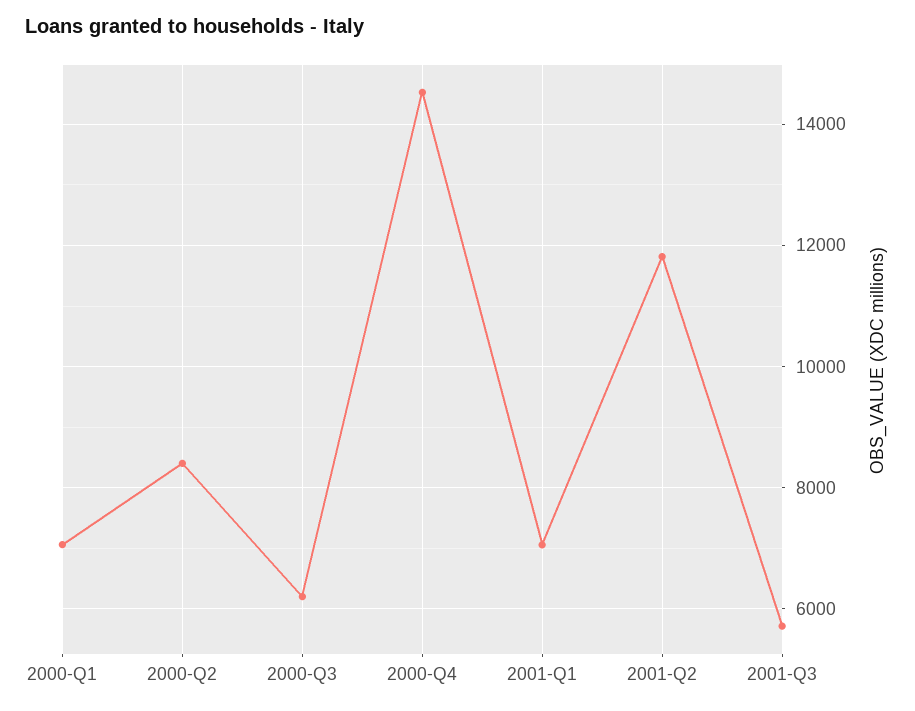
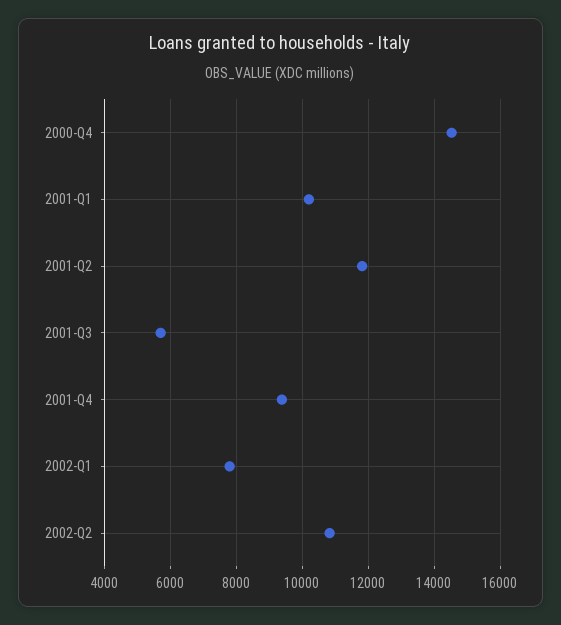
2000-Q1: 7000 -> none
2000-Q2: 8400 -> none
2000-Q3: 6200 -> none
2001-Q1: 7000 -> 10200
2001-Q4: none -> 9400
2002-Q1: none -> 7800
2002-Q2: none -> 10800

